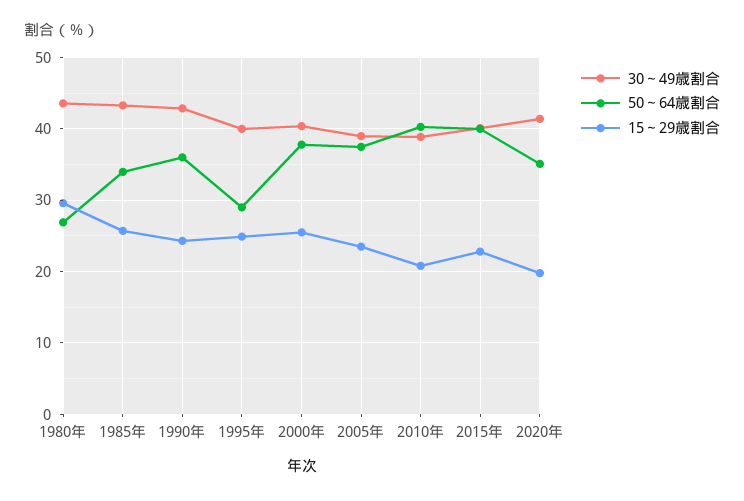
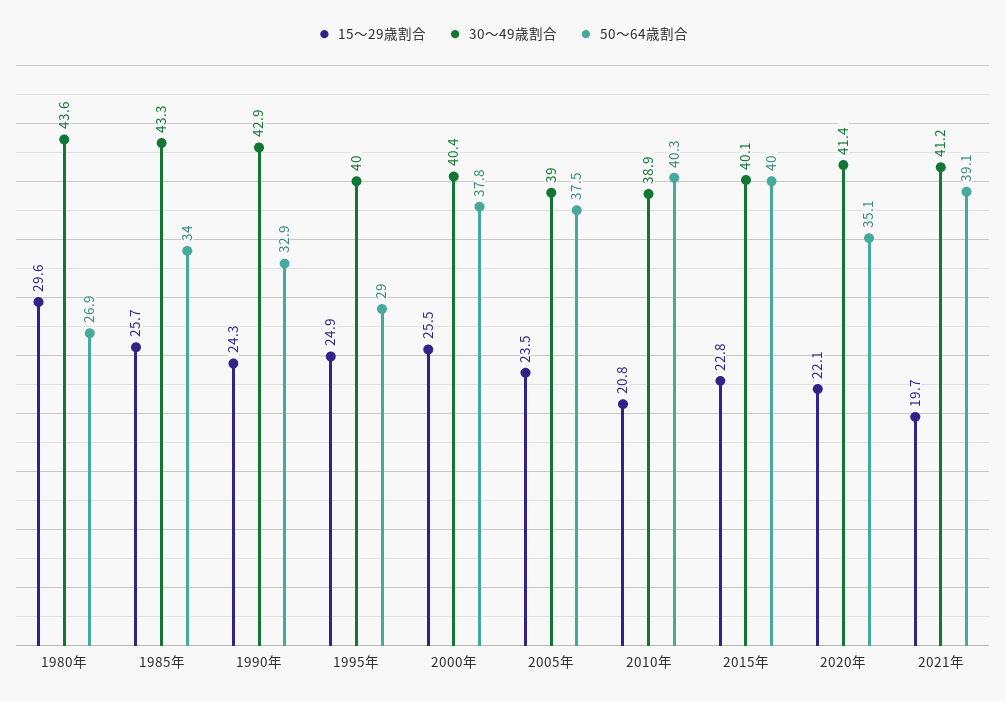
50～64歳割合, 1990年: 36 -> 32.9
15～29歳割合, 2020年: 20 -> 22.1
15～29歳割合, 2021年: none -> 19.7
30～49歳割合, 2021年: none -> 41.2
50～64歳割合, 2021年: none -> 39.1

